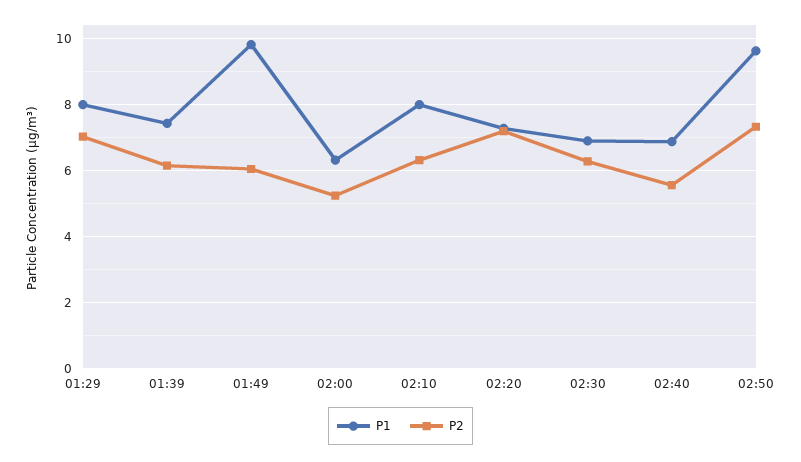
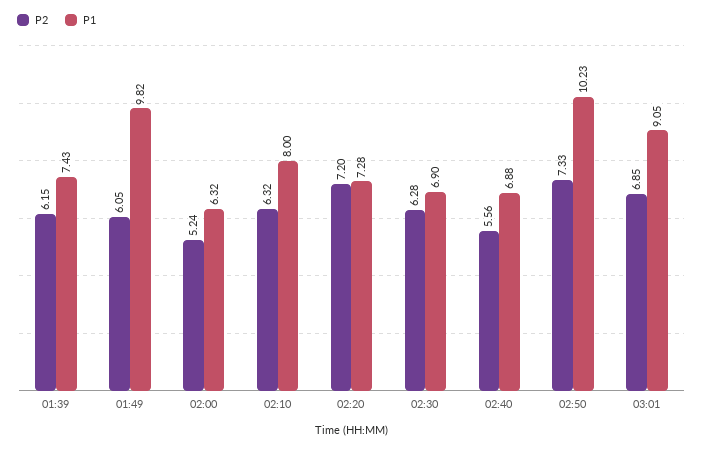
P1, 01:29: 8 -> none
P2, 01:29: 7 -> none
P1, 02:50: 9.6 -> 10.23
P2, 03:01: none -> 6.85
P1, 03:01: none -> 9.05

